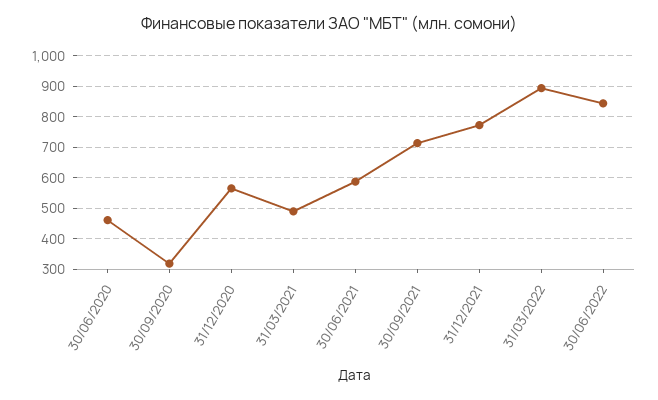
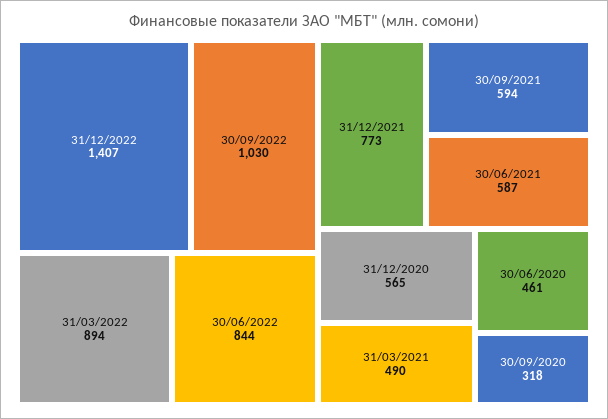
30/09/2021: 720 -> 594
31/12/2022: none -> 1407
30/09/2022: none -> 1030

